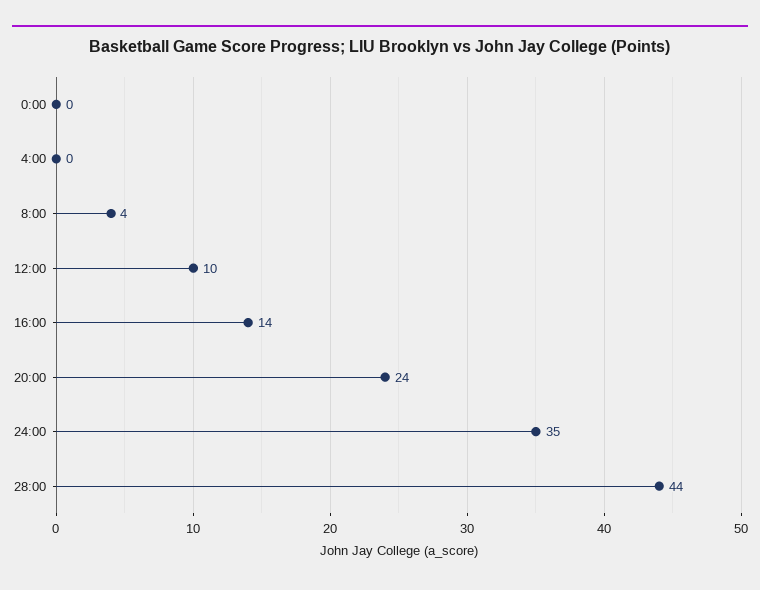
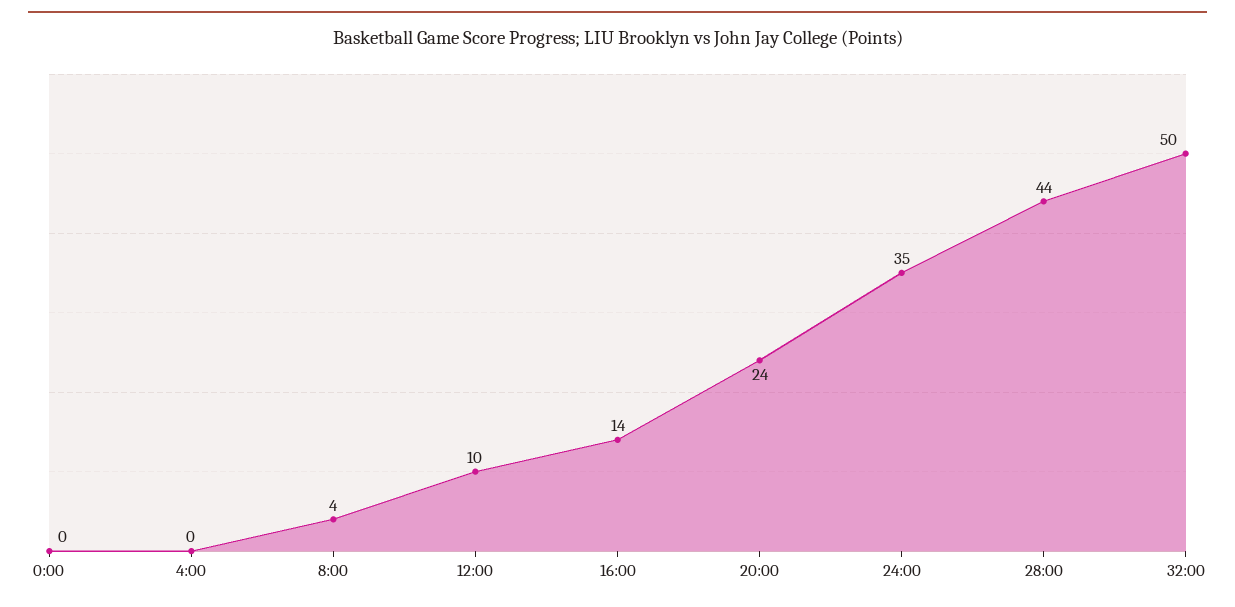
32:00: none -> 50

